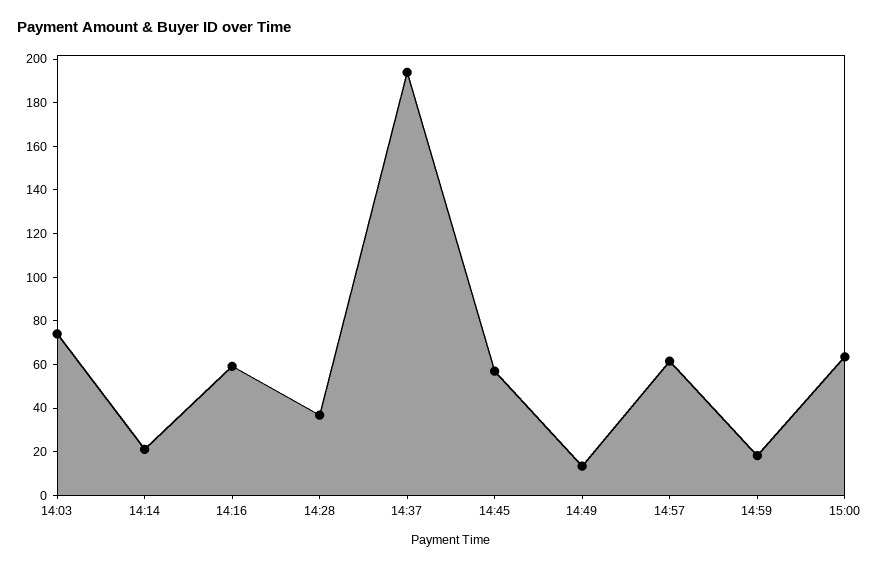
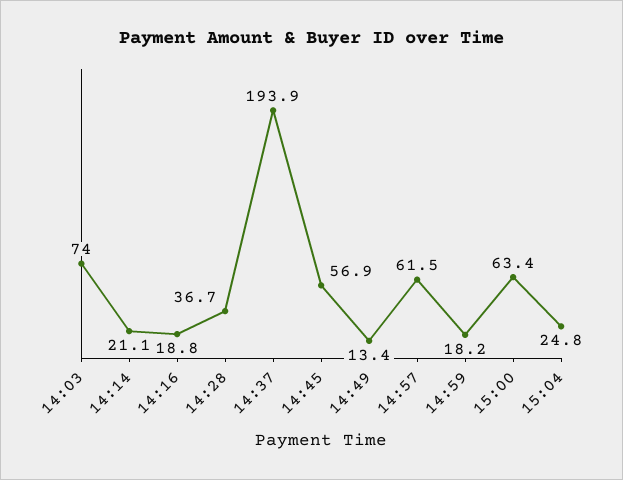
14:16: 60 -> 18.8
15:04: none -> 24.8

